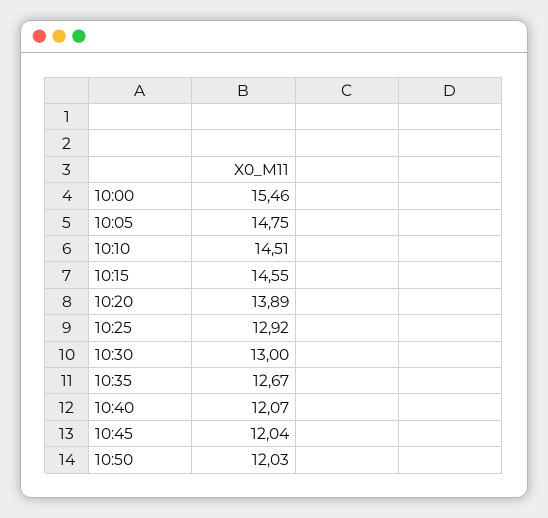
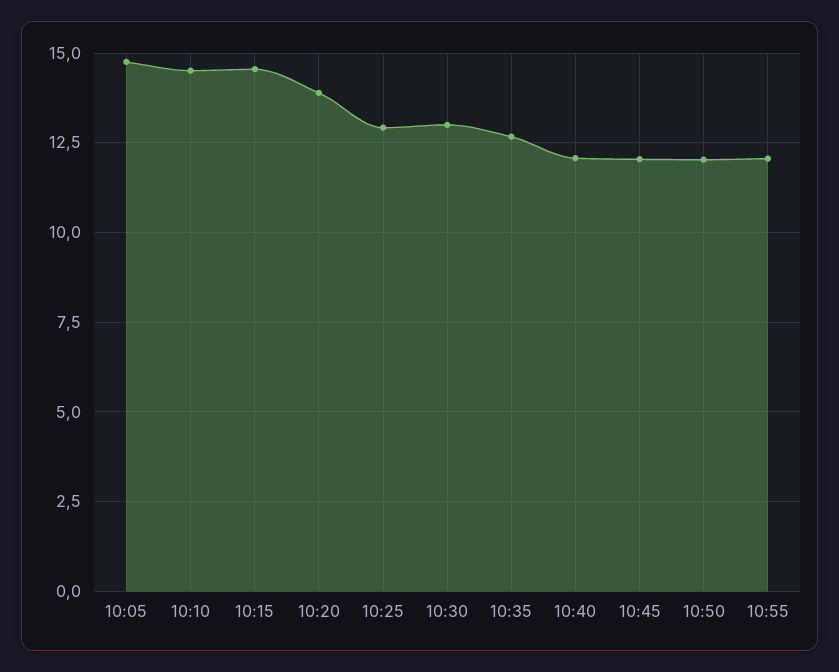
10:00: 15.46 -> none
10:55: none -> 12

